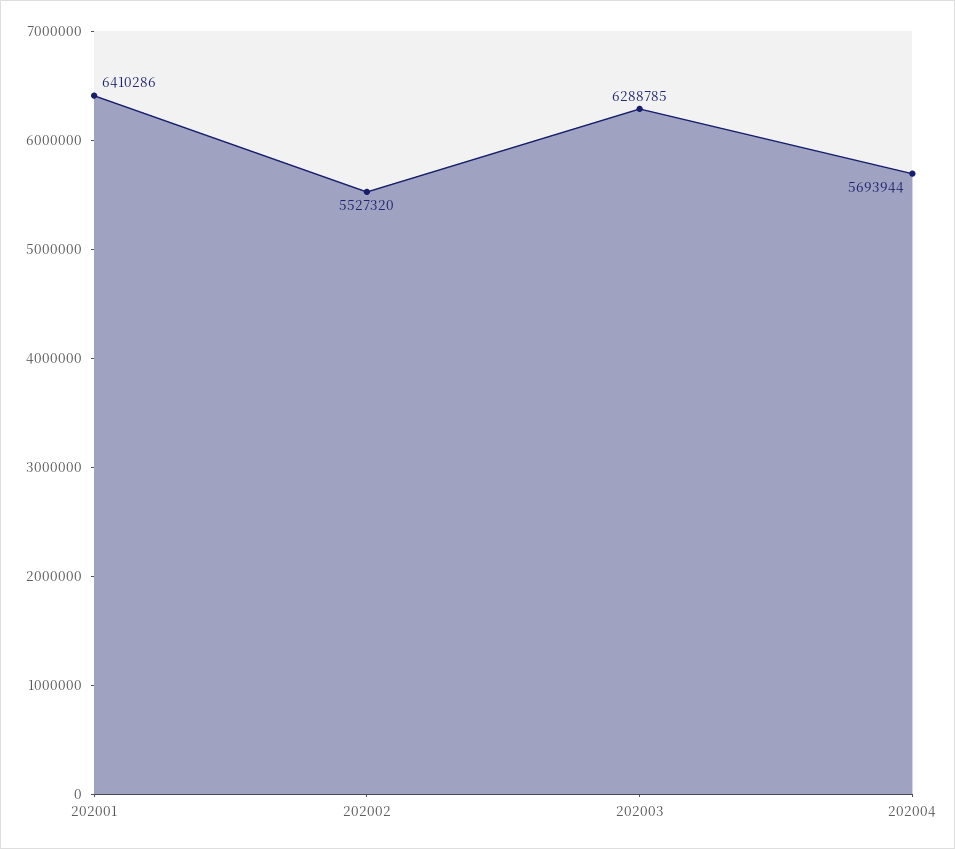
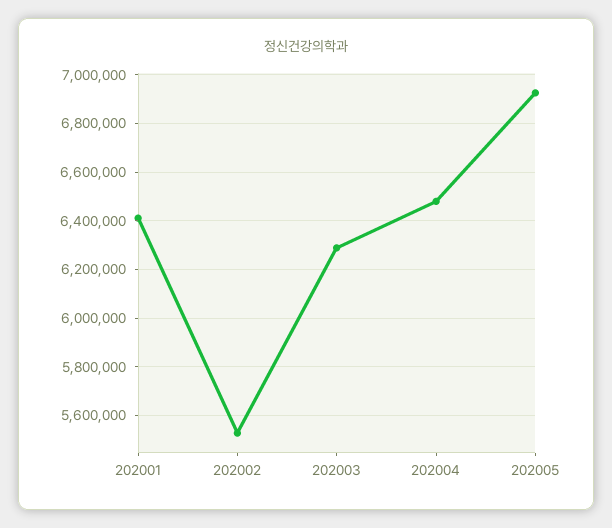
202004: 5693944 -> 6475000
202005: none -> 6925000

